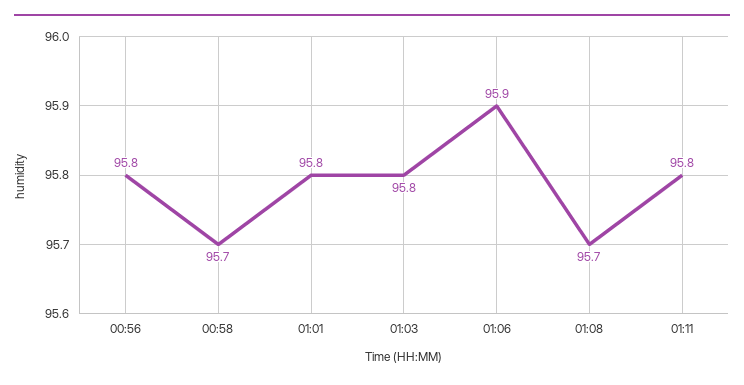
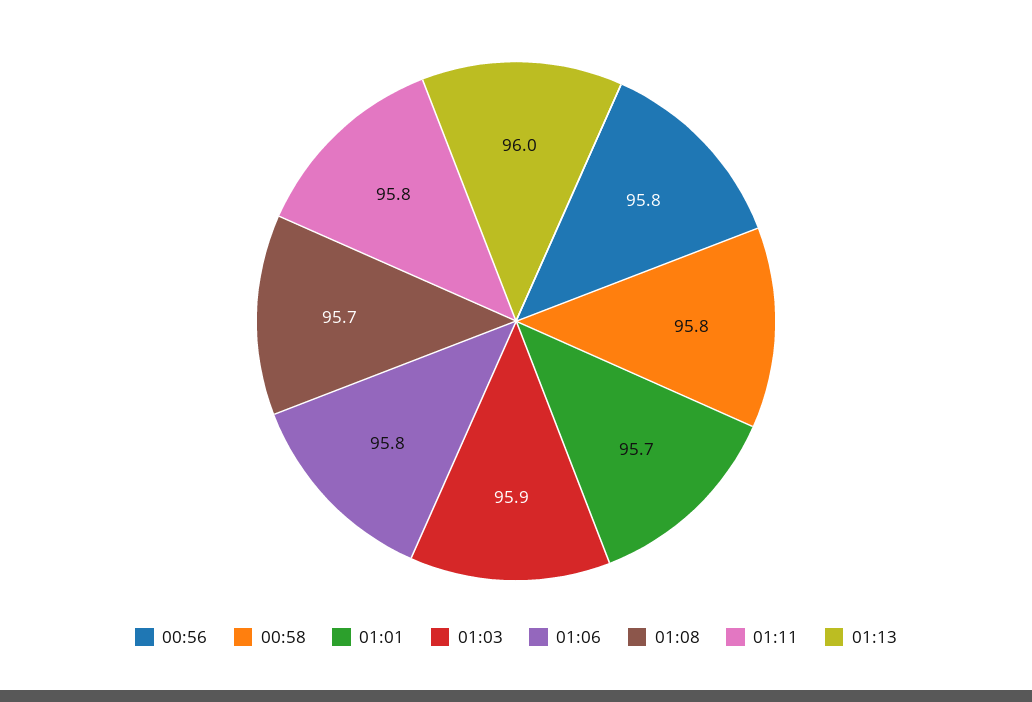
00:58: 95.7 -> 95.8
01:01: 95.8 -> 95.7
01:03: 95.8 -> 95.9
01:06: 95.9 -> 95.8
01:13: none -> 96

